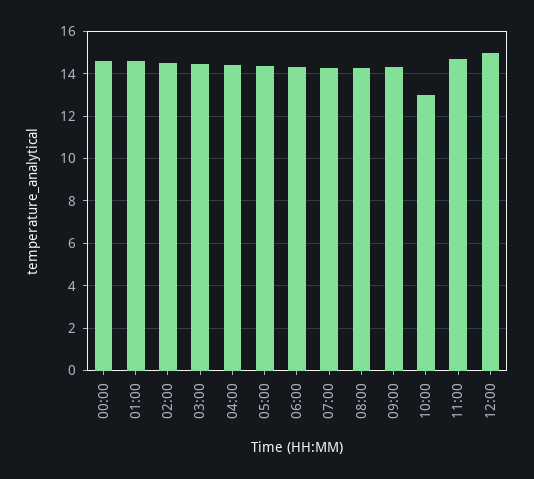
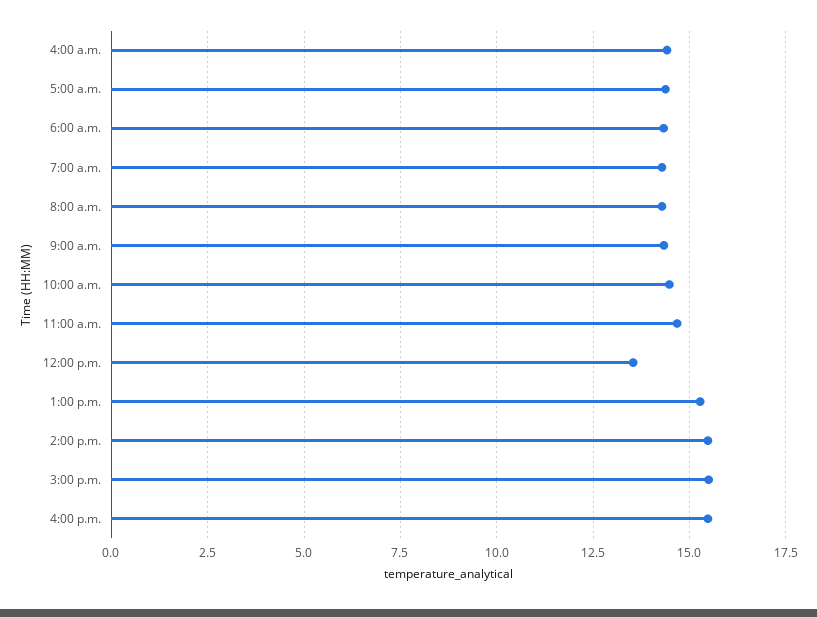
00:00: 14.5 -> none
01:00: 14.5 -> none
02:00: 14.5 -> none
03:00: 14.5 -> none
10:00: 13 -> 14.5
12:00: 15 -> 13.5
1:00 p.m.: none -> 15.25
2:00 p.m.: none -> 15.5
3:00 p.m.: none -> 15.5
4:00 p.m.: none -> 15.5

